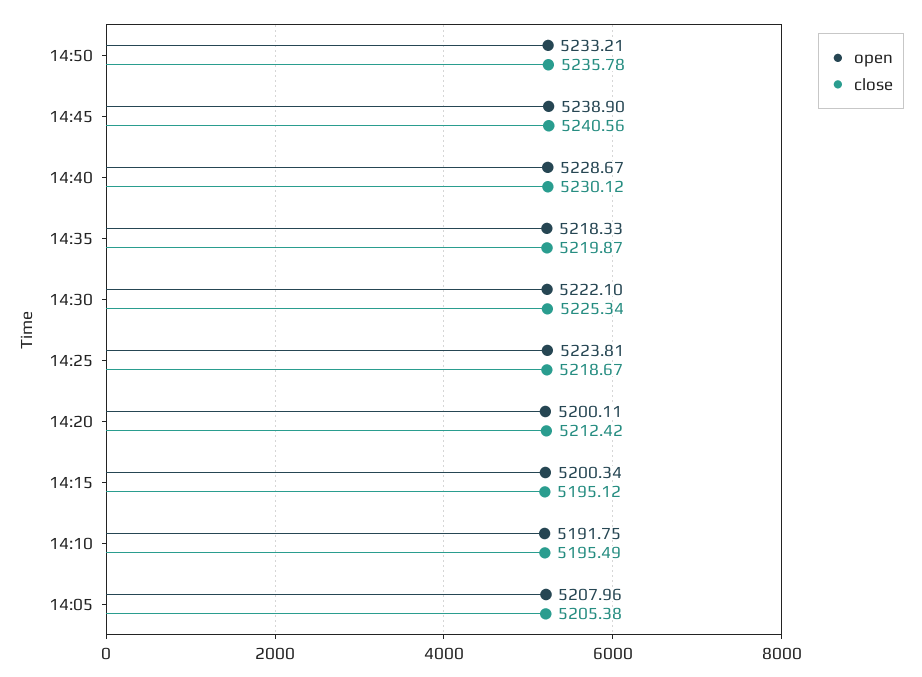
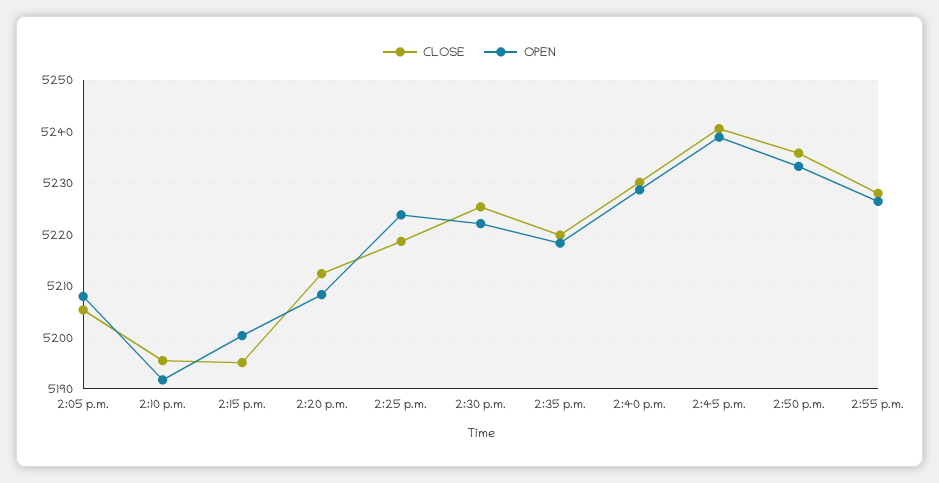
open, 14:20: 5200.11 -> 5208
close, 2:55 p.m.: none -> 5228
open, 2:55 p.m.: none -> 5226

